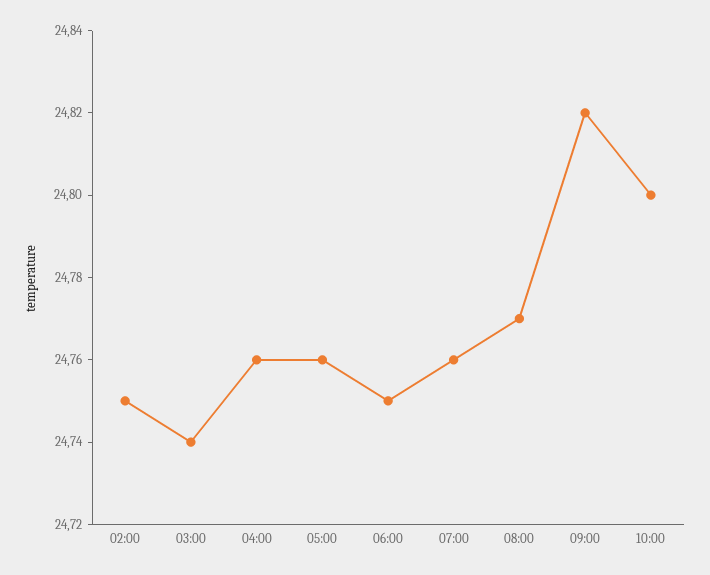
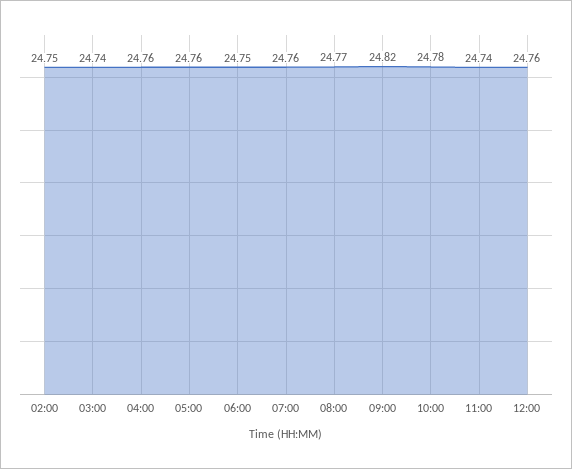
10:00: 24.8 -> 24.78
11:00: none -> 24.74
12:00: none -> 24.76

